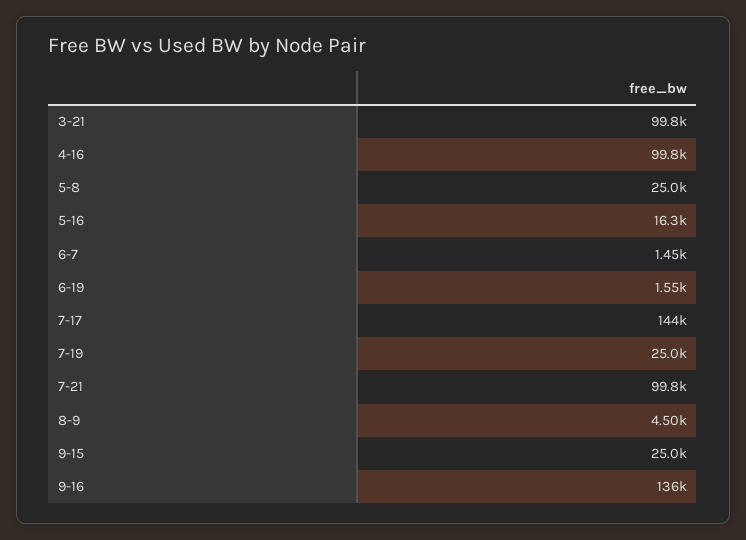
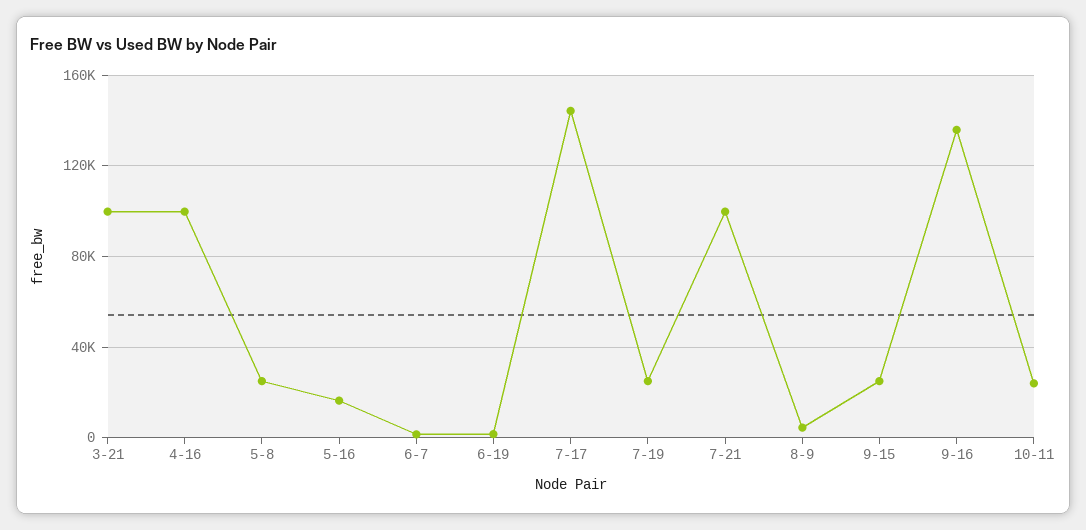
10-11: none -> 25000

